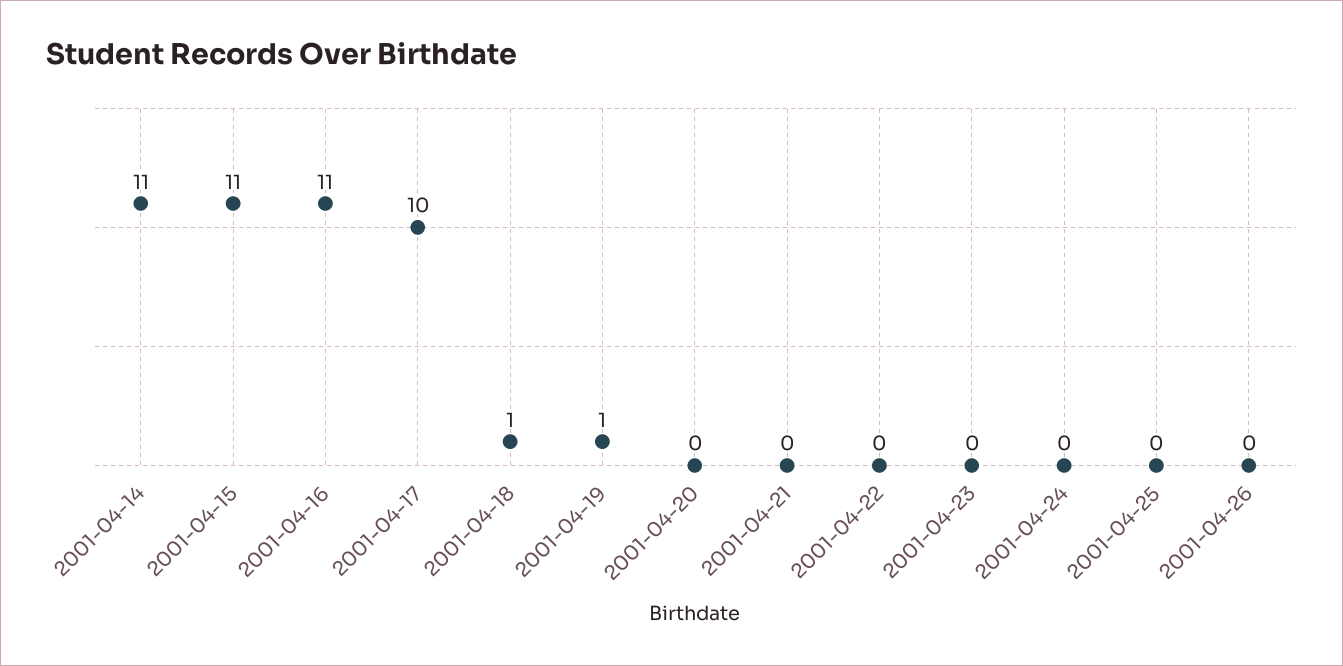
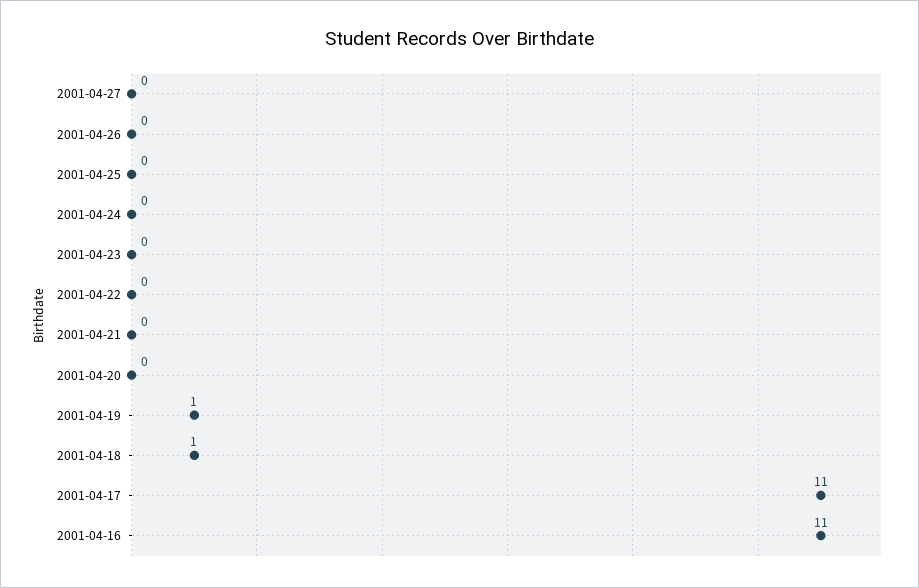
2001-04-14: 11 -> none
2001-04-15: 11 -> none
2001-04-17: 10 -> 11
2001-04-27: none -> 0

